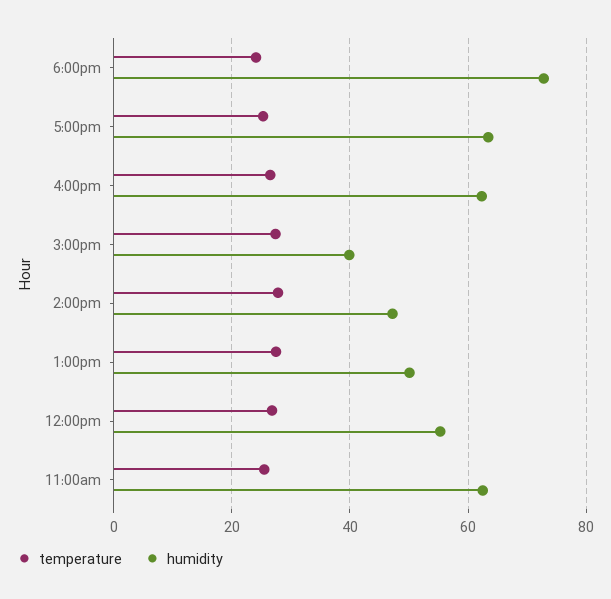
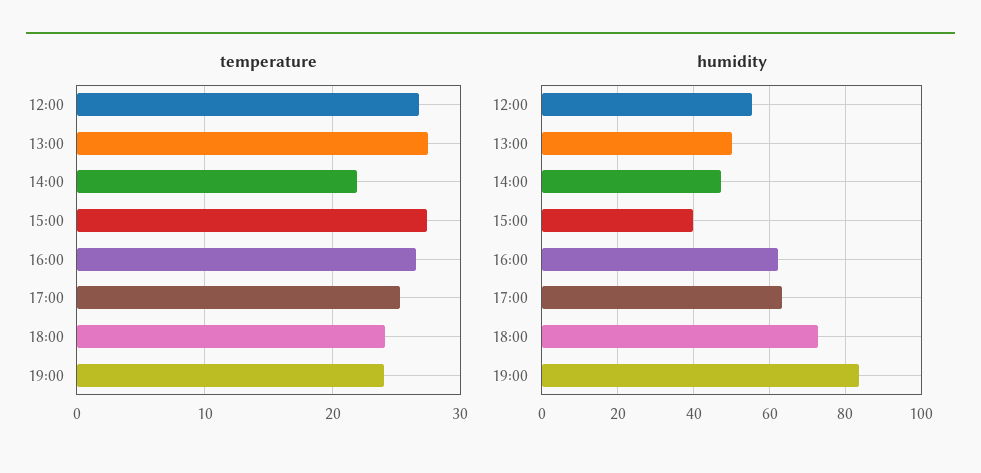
temperature, 2:00pm: 28 -> 22
temperature, 11:00am: 26 -> none
humidity, 11:00am: 62 -> none
temperature, 19:00: none -> 24
humidity, 19:00: none -> 84

